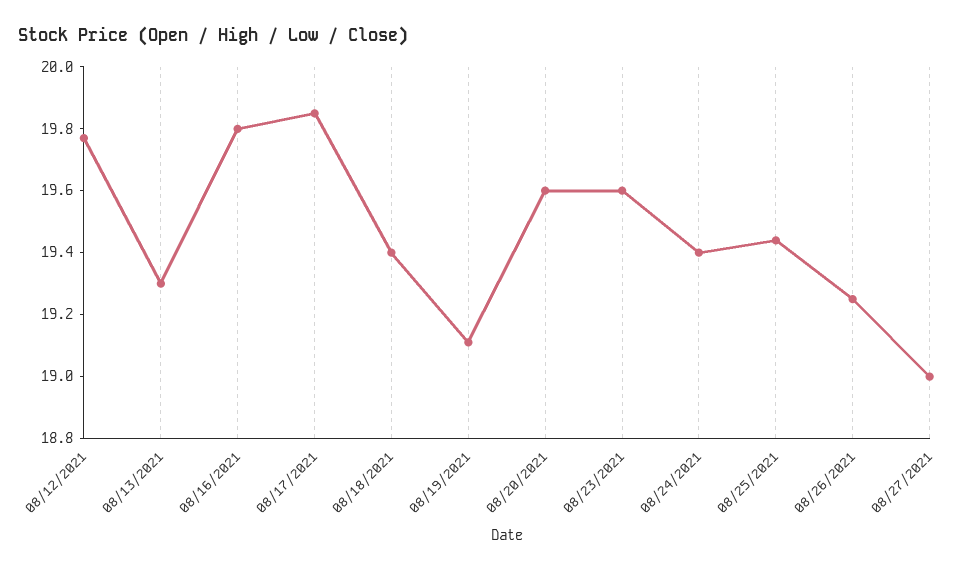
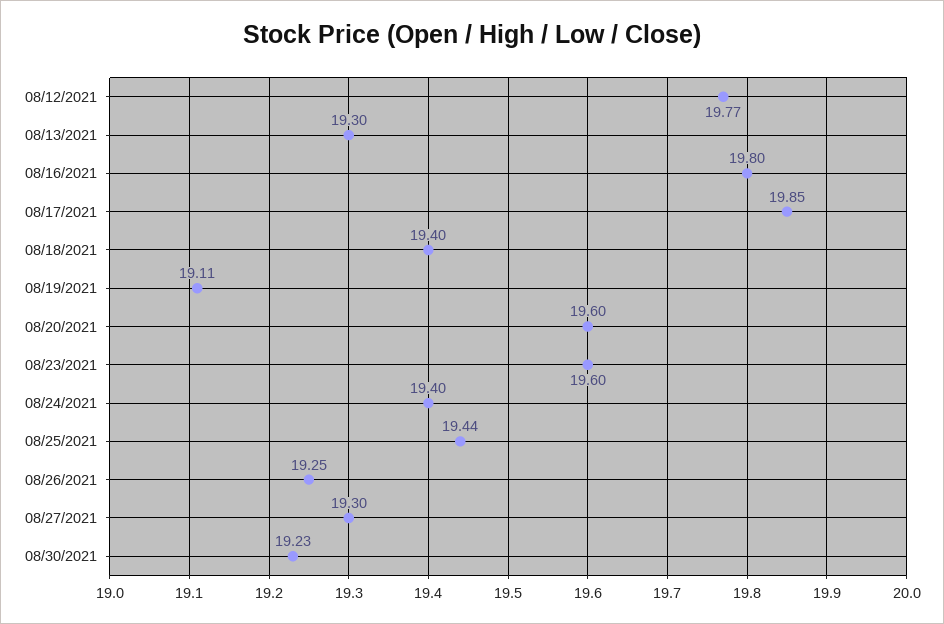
08/27/2021: 19 -> 19.3
08/30/2021: none -> 19.23

